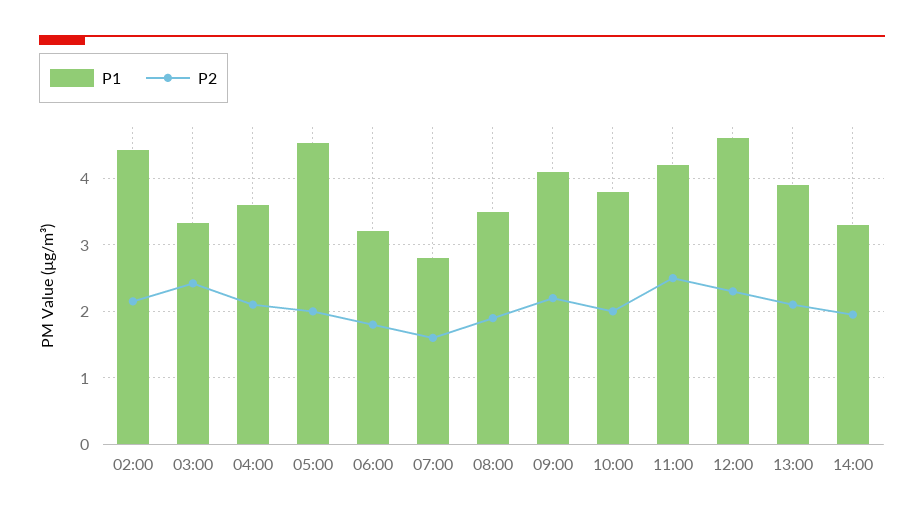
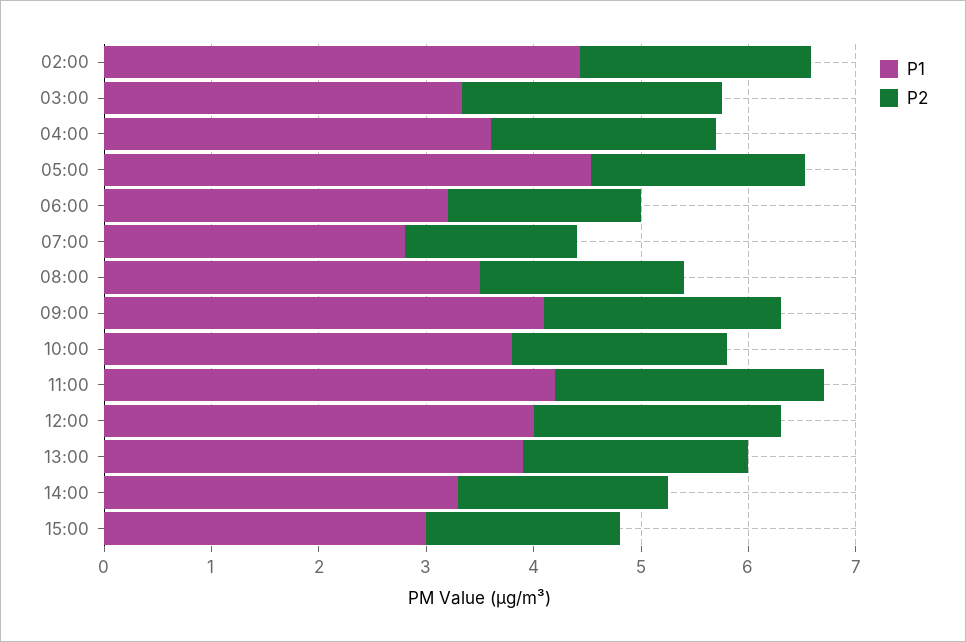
P1, 12:00: 4.6 -> 4
P1, 15:00: none -> 3
P2, 15:00: none -> 1.8

